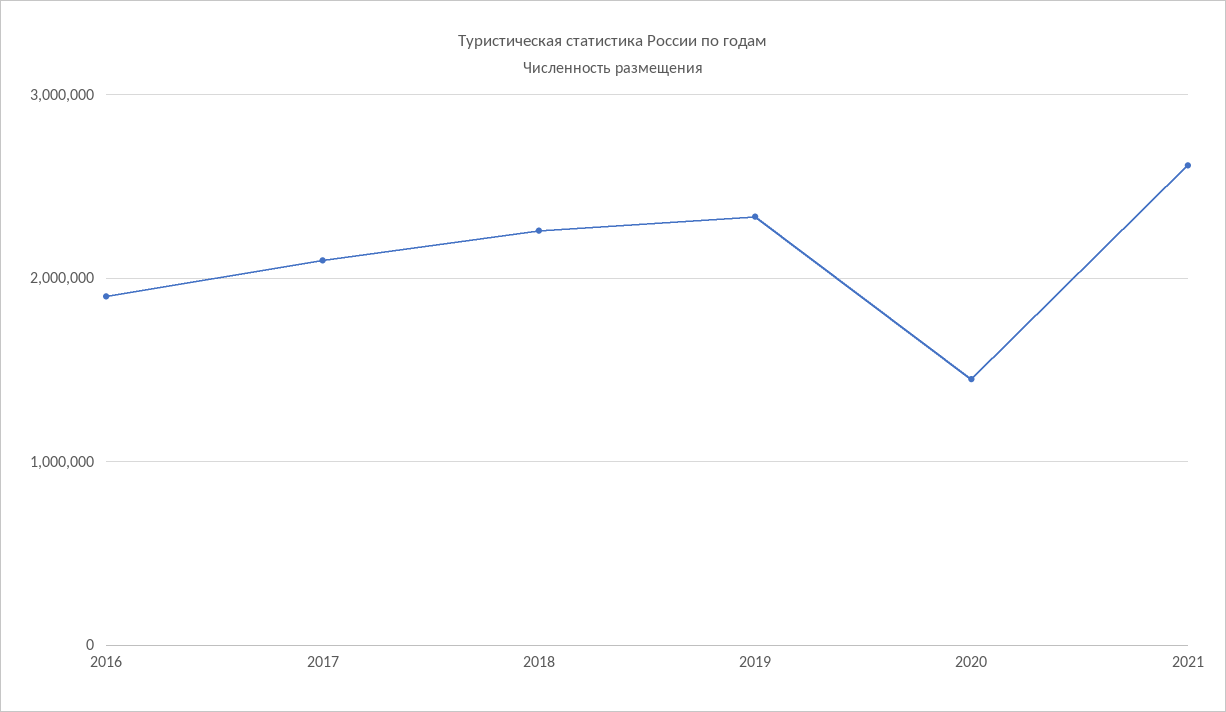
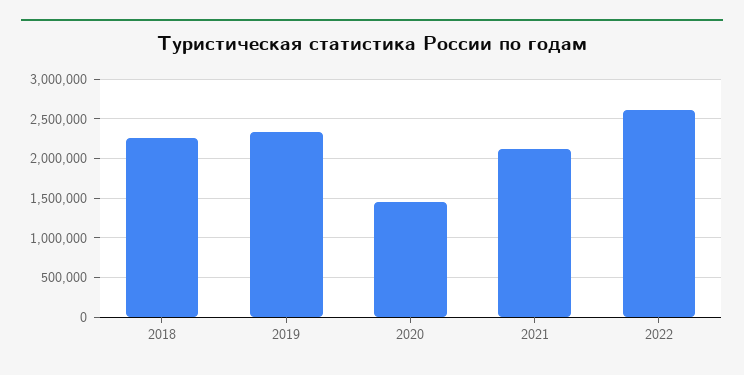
2016: 1900000 -> none
2017: 2100000 -> none
2021: 2600000 -> 2100000
2022: none -> 2600000

